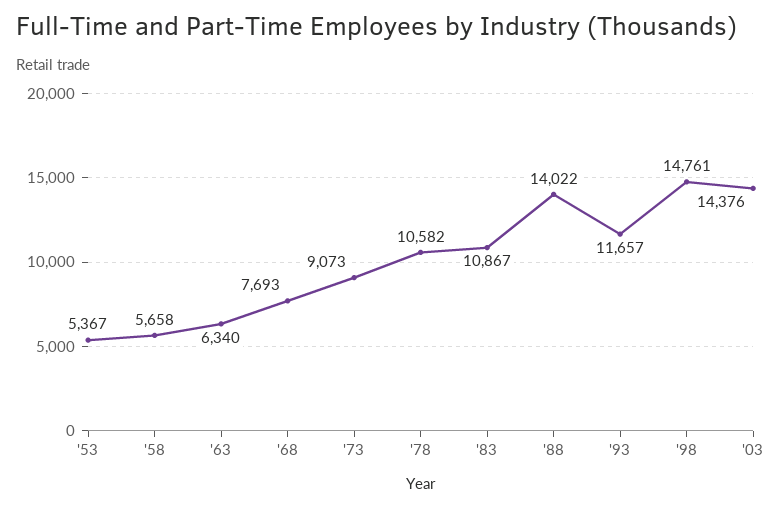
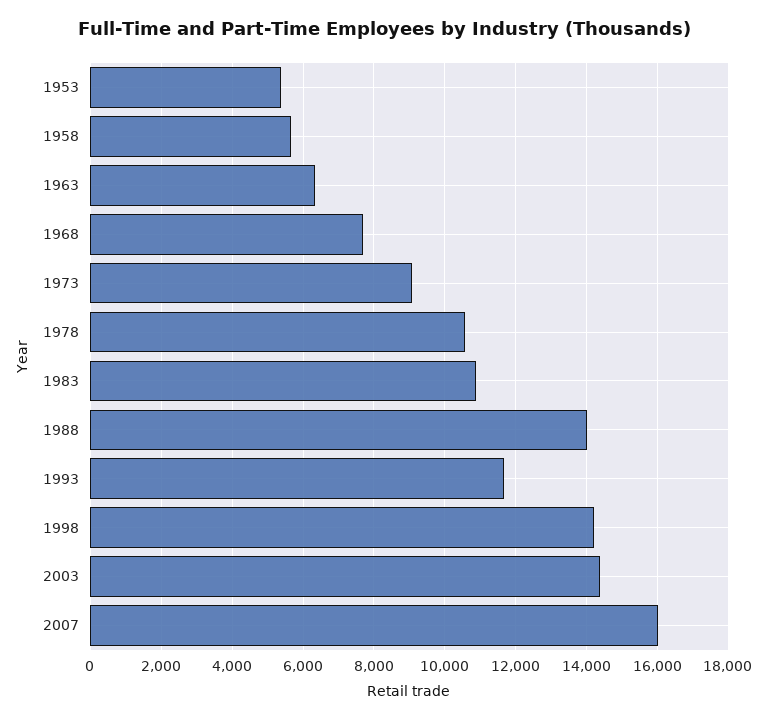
'98: 14761 -> 14200
2007: none -> 16000

